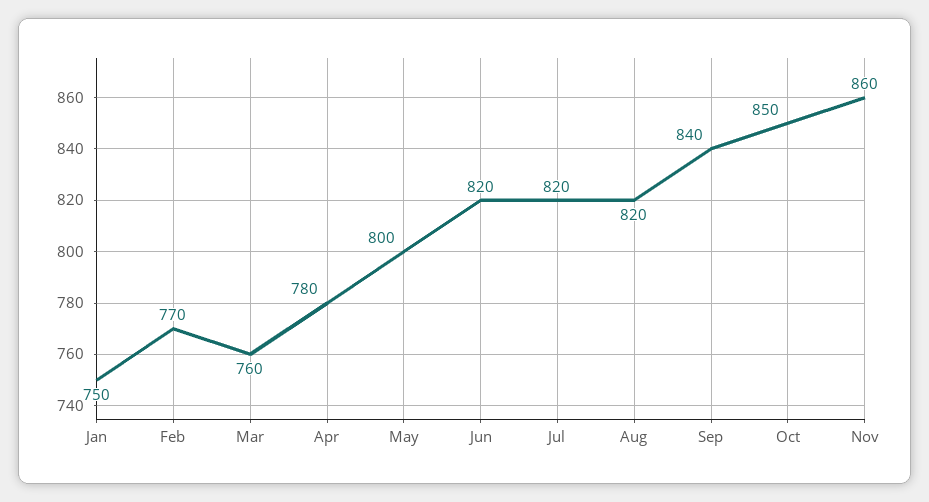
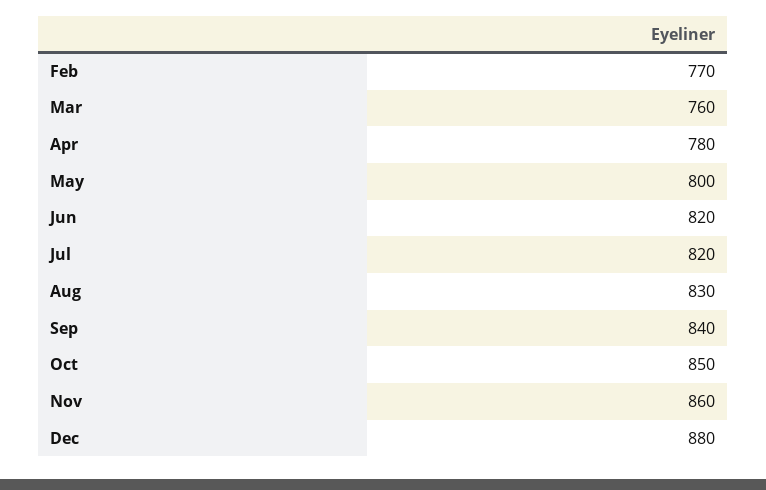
Jan: 750 -> none
Aug: 820 -> 830
Dec: none -> 880

